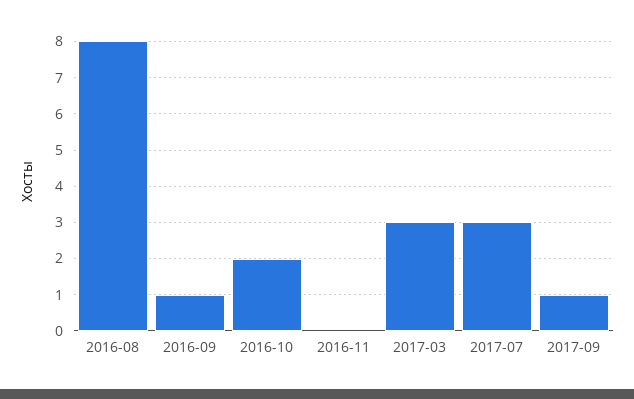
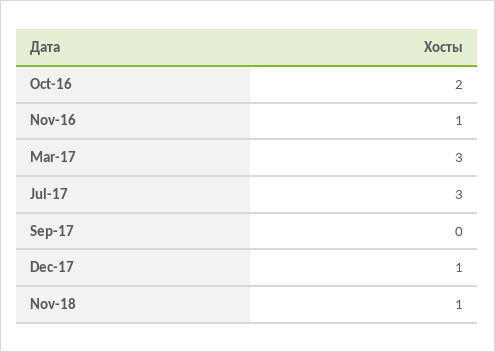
2016-08: 8 -> none
2016-09: 1 -> none
2016-11: 0 -> 1
2017-09: 1 -> 0
Dec-17: none -> 1
Nov-18: none -> 1

